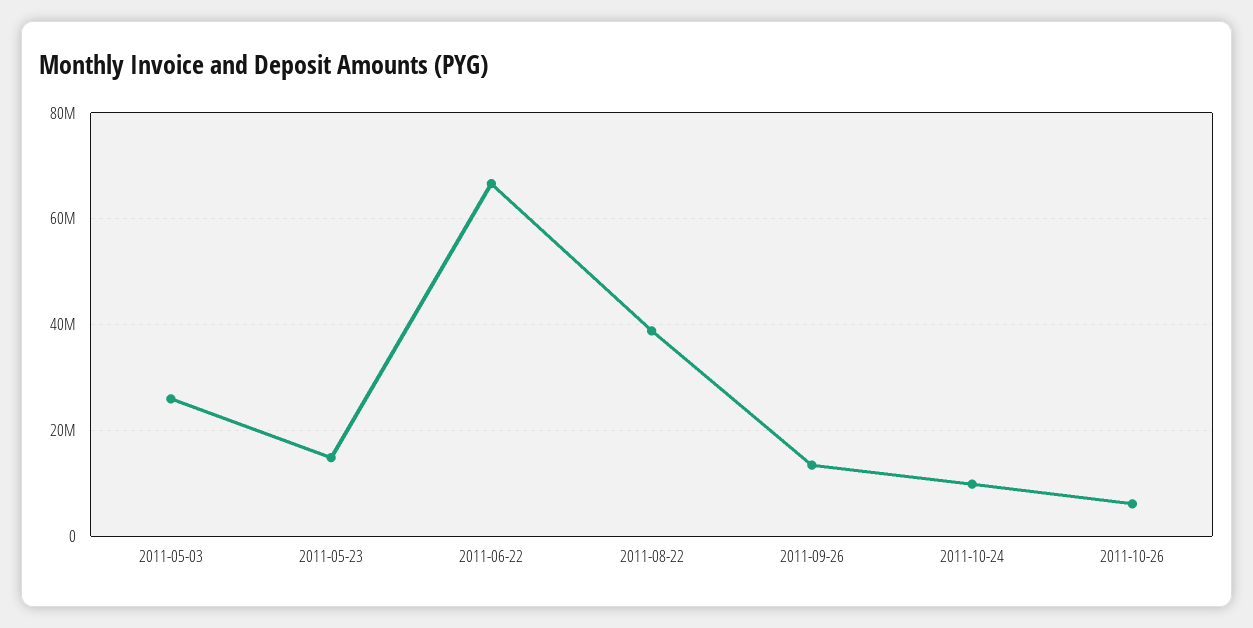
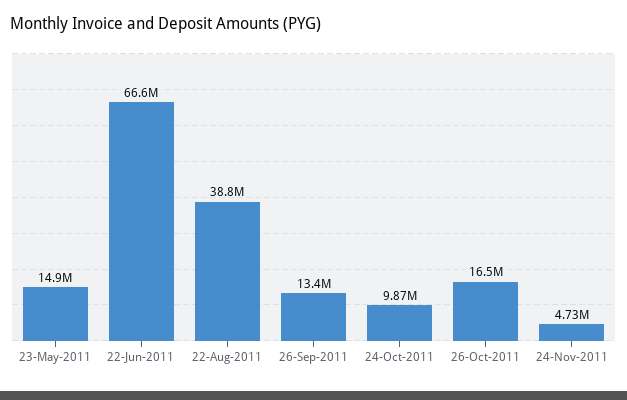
2011-05-03: 26000000 -> none
2011-10-26: 6000000 -> 16500000
24-Nov-2011: none -> 4730000

